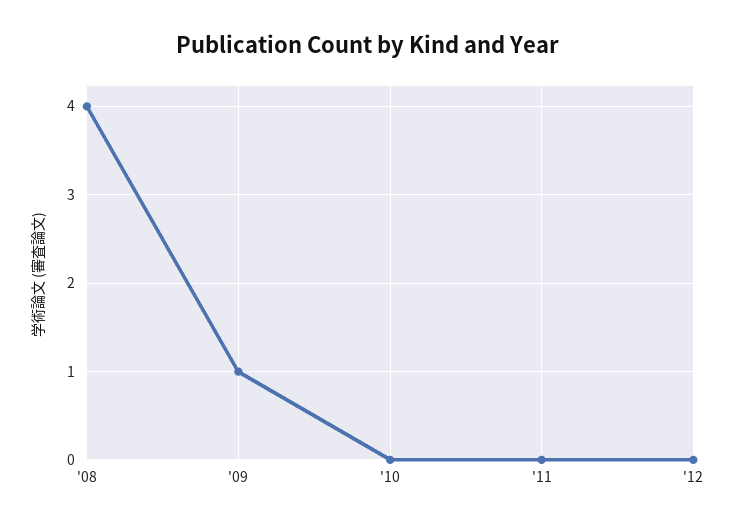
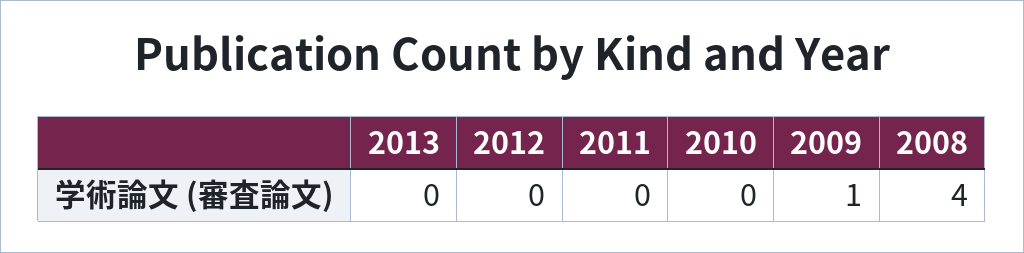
2013: none -> 0

